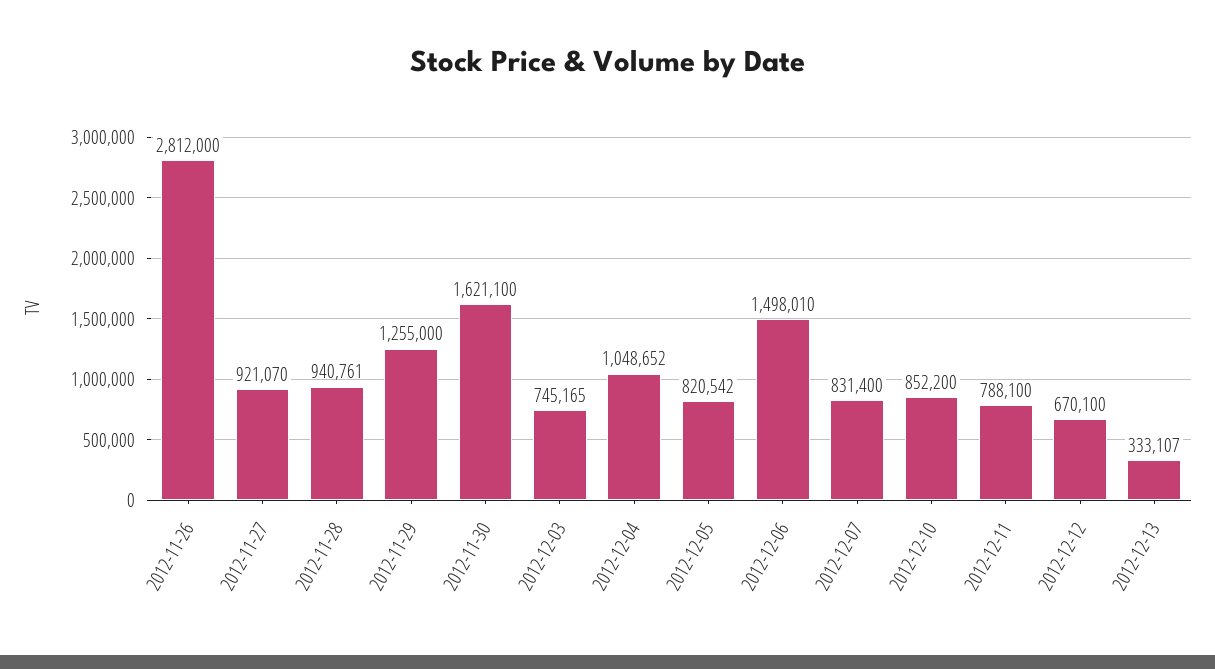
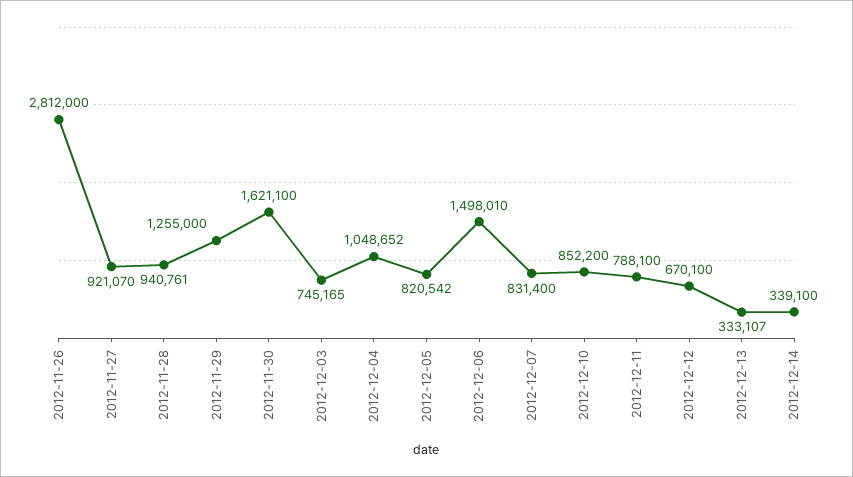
2012-12-14: none -> 339100

